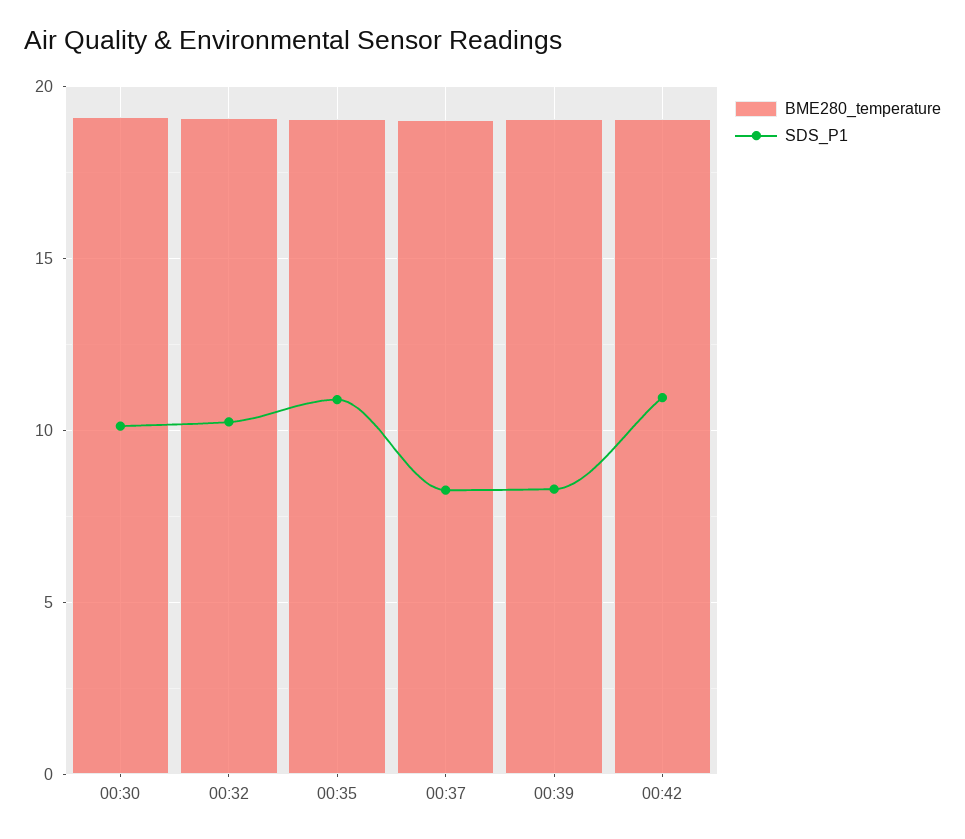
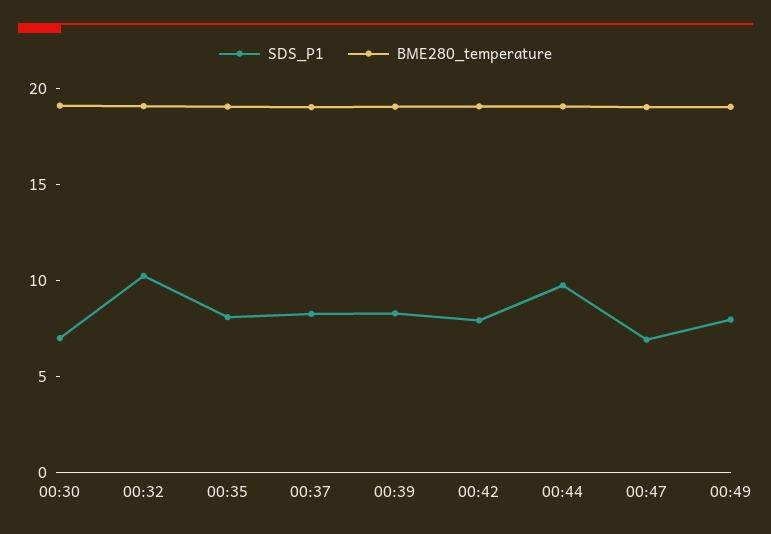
SDS_P1, 00:30: 10 -> 7
SDS_P1, 00:35: 11 -> 8
SDS_P1, 00:42: 11 -> 8
SDS_P1, 00:44: none -> 10
BME280_temperature, 00:44: none -> 19
SDS_P1, 00:47: none -> 7
BME280_temperature, 00:47: none -> 19
SDS_P1, 00:49: none -> 8
BME280_temperature, 00:49: none -> 19

